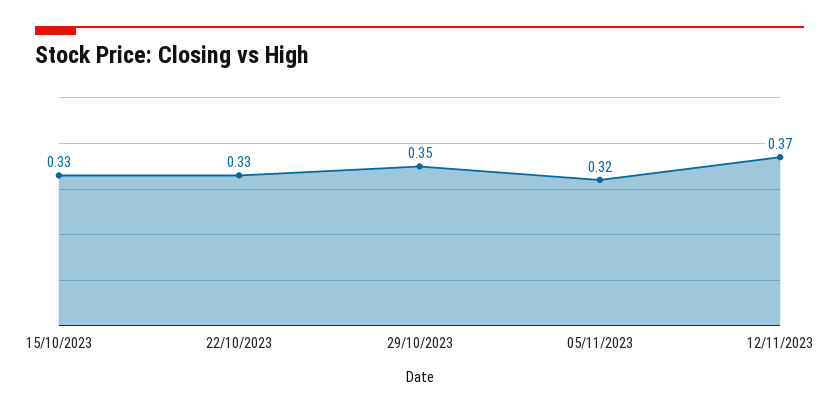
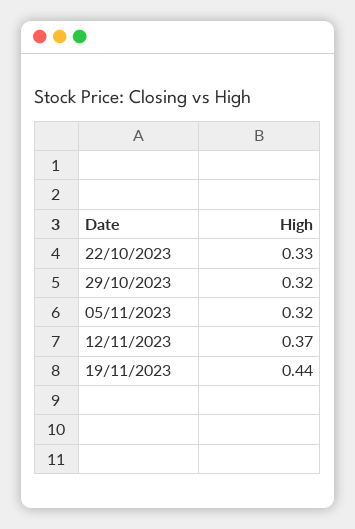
15/10/2023: 0.33 -> none
29/10/2023: 0.35 -> 0.32
19/11/2023: none -> 0.44

